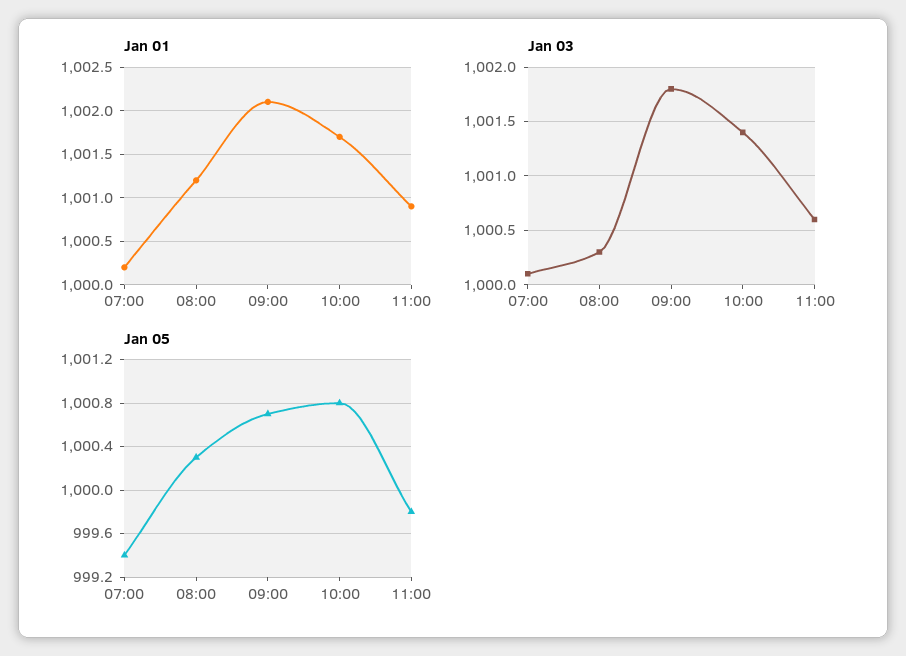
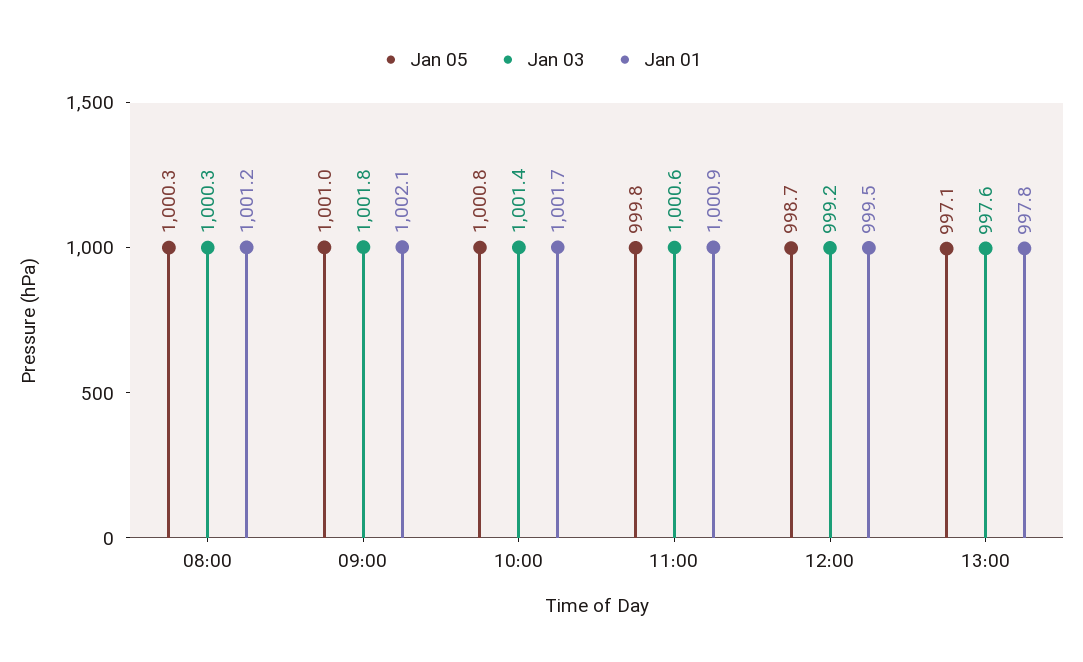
Jan 01, 07:00: 1000.2 -> none
Jan 03, 07:00: 1000.1 -> none
Jan 05, 07:00: 999.4 -> none
Jan 05, 09:00: 1000.7 -> 1001
Jan 05, 12:00: none -> 998.7
Jan 03, 12:00: none -> 999.2
Jan 01, 12:00: none -> 999.5
Jan 05, 13:00: none -> 997.1
Jan 03, 13:00: none -> 997.6
Jan 01, 13:00: none -> 997.8

